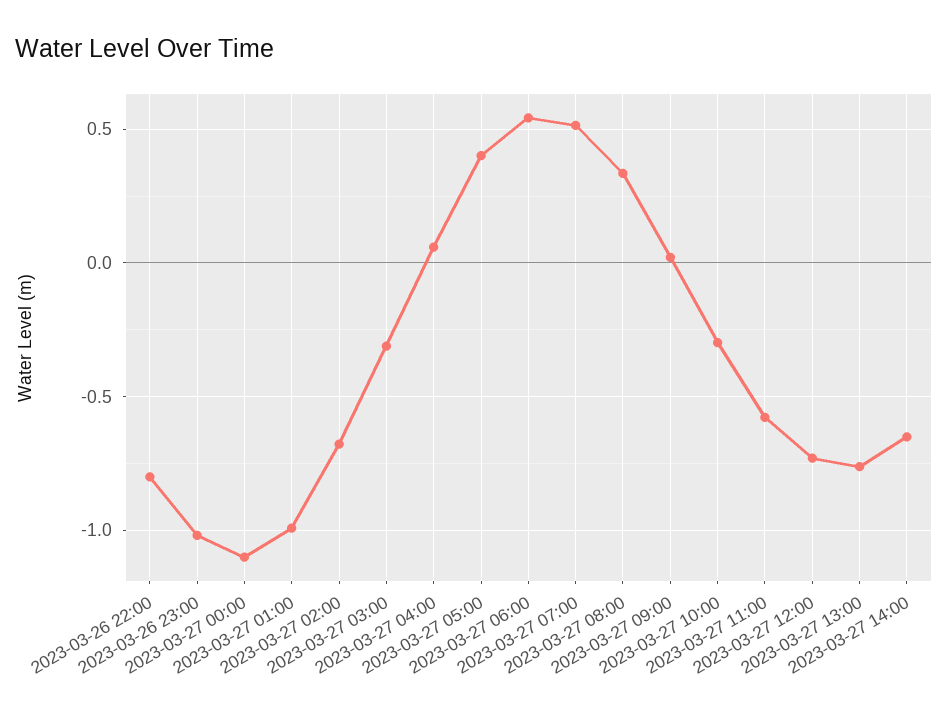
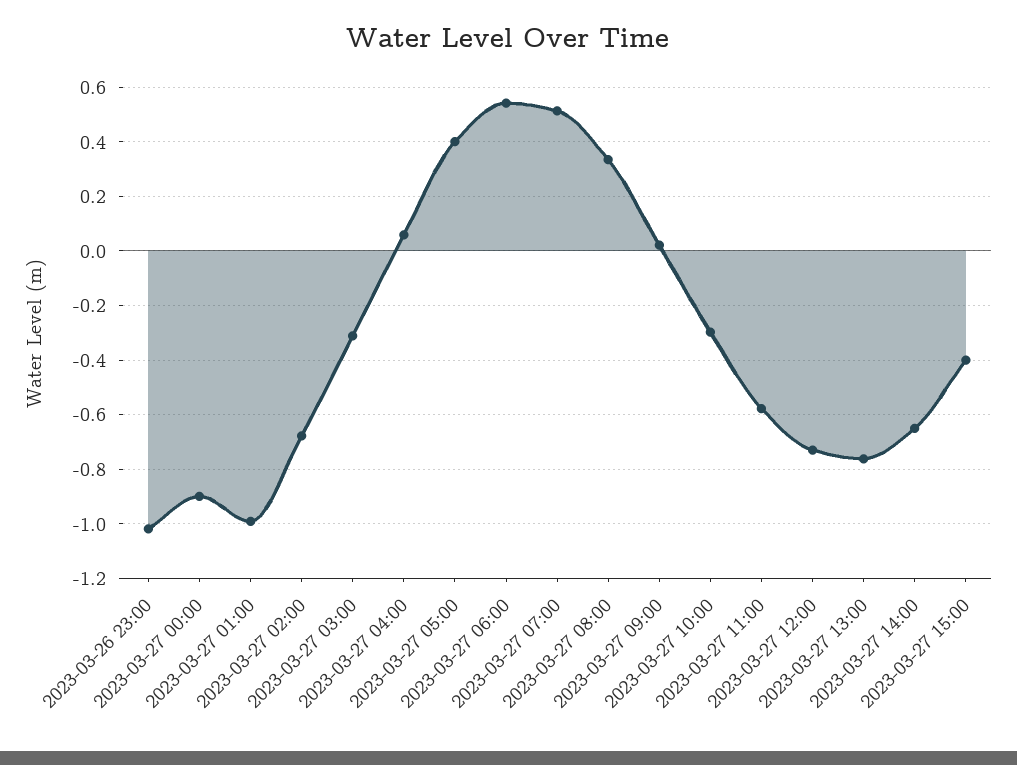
2023-03-26 22:00: -0.8 -> none
2023-03-27 00:00: -1.1 -> -0.9
2023-03-27 15:00: none -> -0.4

